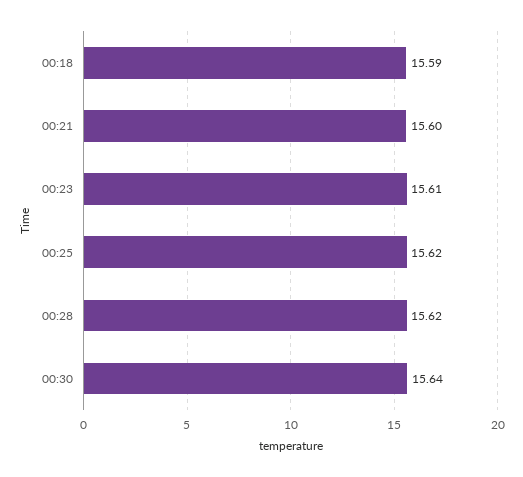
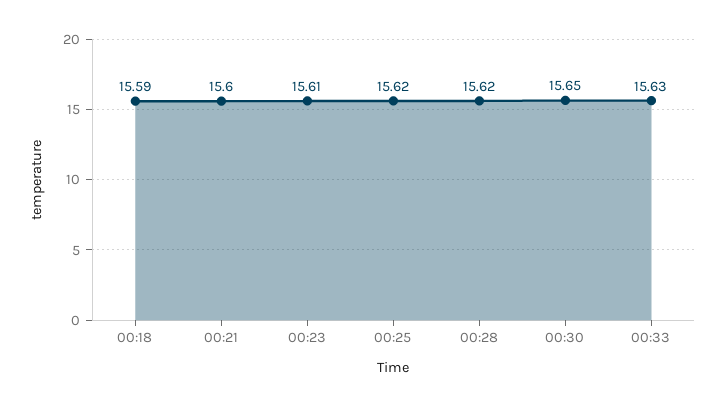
00:30: 15.64 -> 15.65
00:33: none -> 15.63

